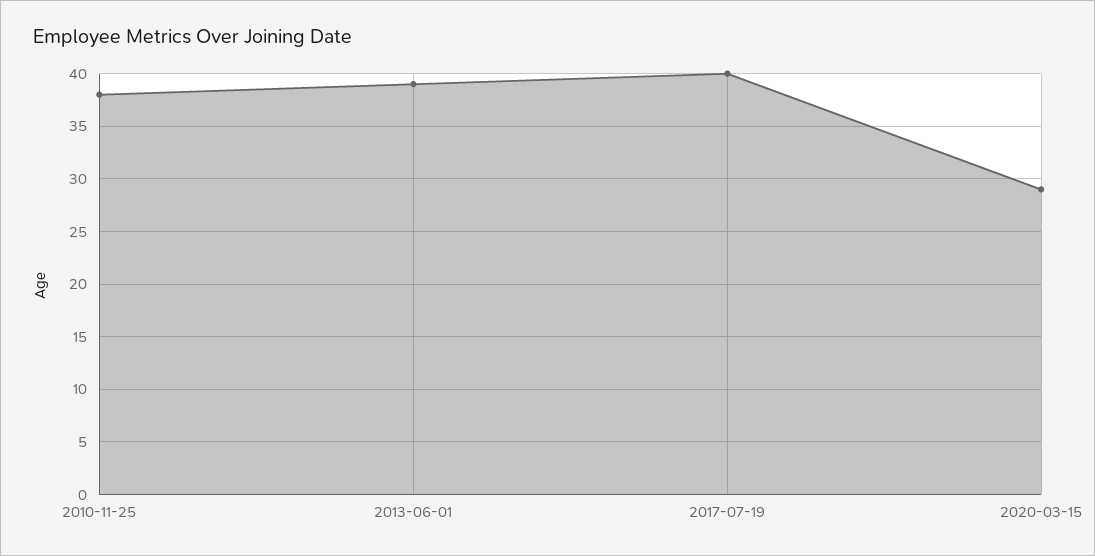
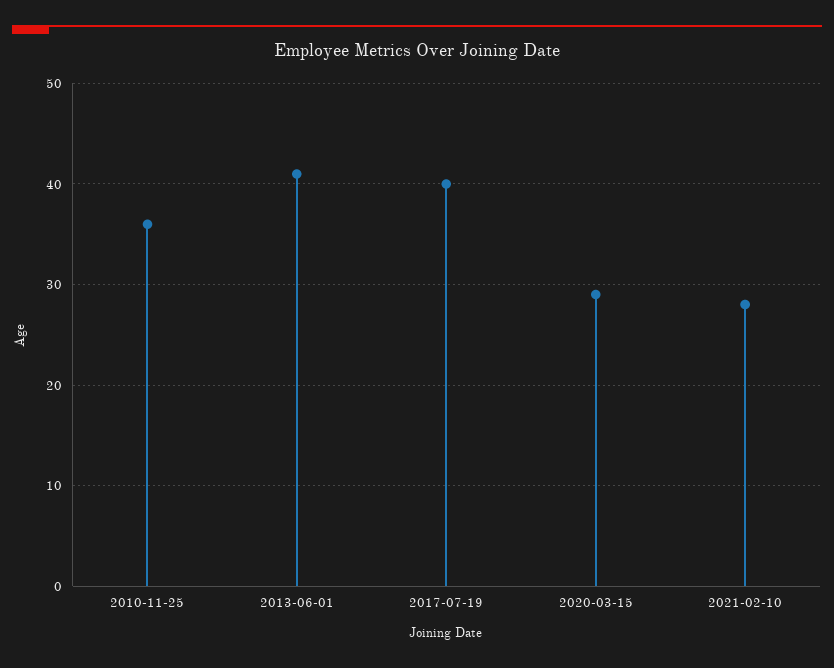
2010-11-25: 38 -> 36
2013-06-01: 39 -> 41
2021-02-10: none -> 28

